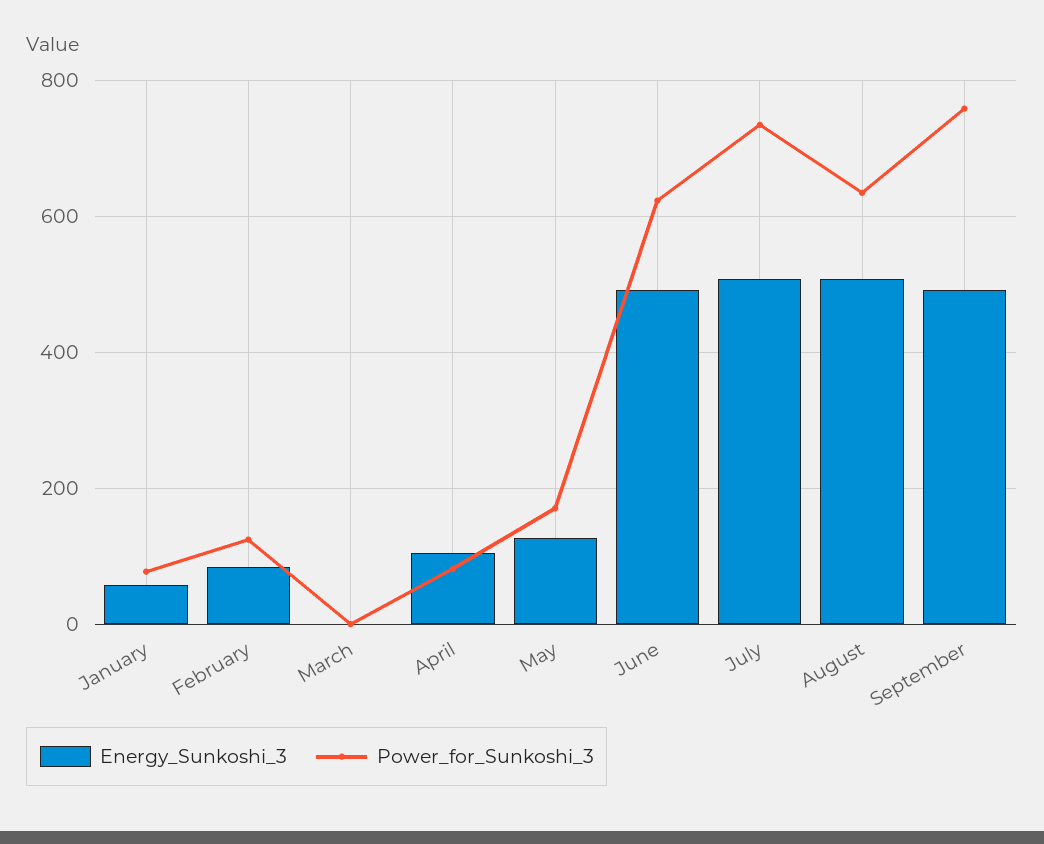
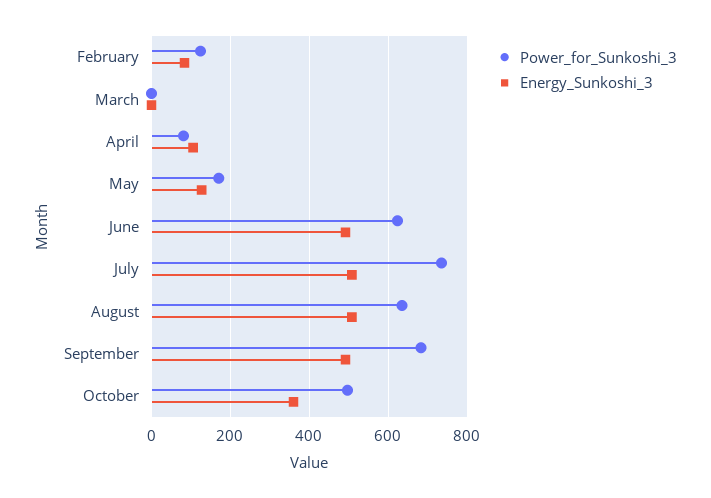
Energy_Sunkoshi_3, January: 60 -> none
Power_for_Sunkoshi_3, January: 80 -> none
Power_for_Sunkoshi_3, September: 760 -> 680
Power_for_Sunkoshi_3, October: none -> 500
Energy_Sunkoshi_3, October: none -> 360

